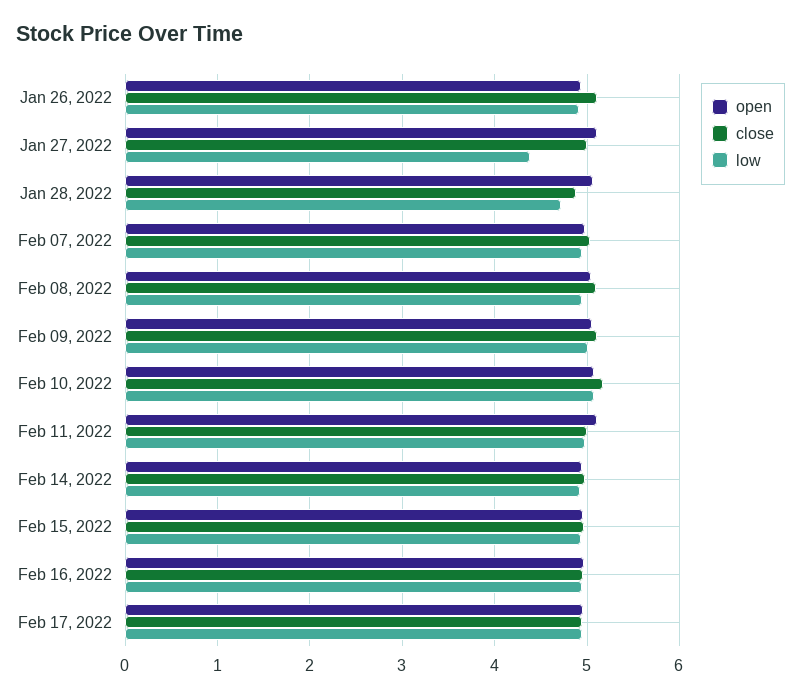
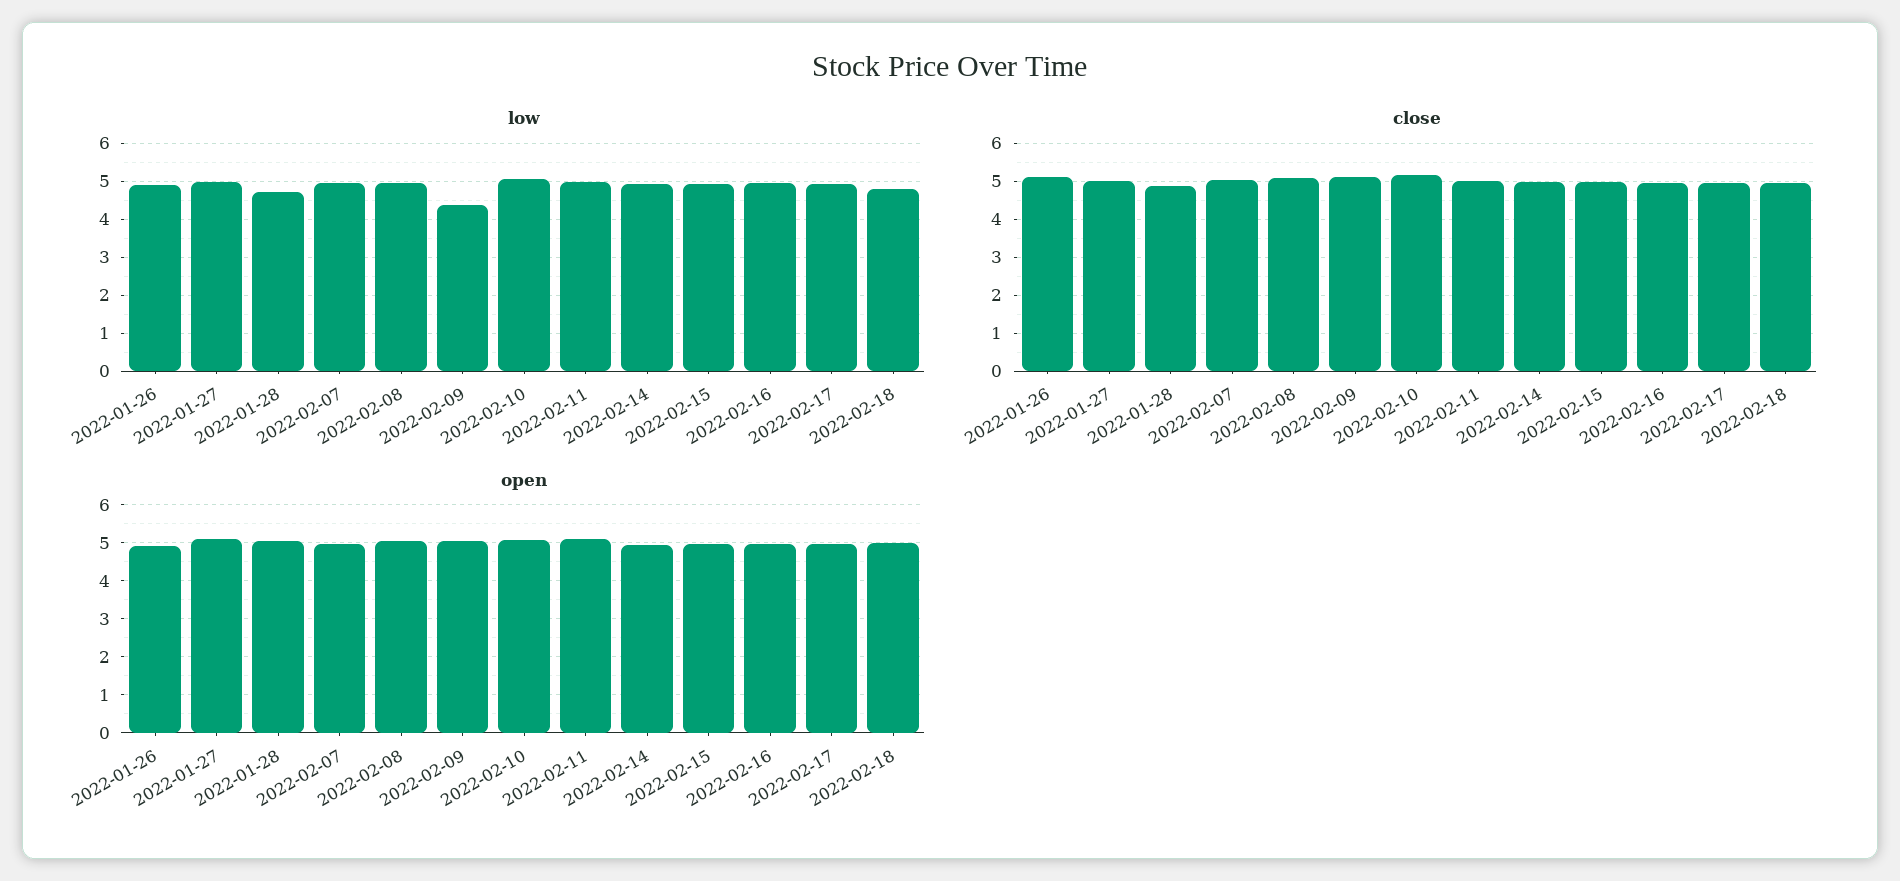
low, Jan 27, 2022: 4.4 -> 5
low, Feb 09, 2022: 5 -> 4.4
low, 2022-02-18: none -> 4.8
close, 2022-02-18: none -> 5
open, 2022-02-18: none -> 5

